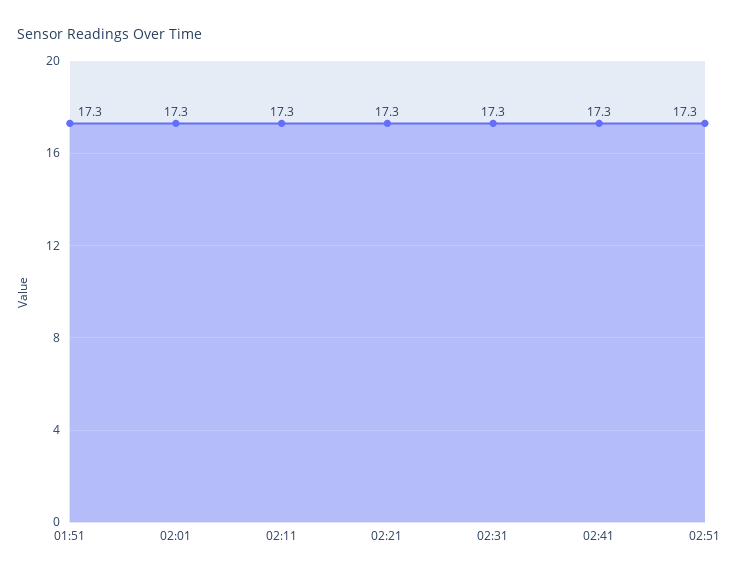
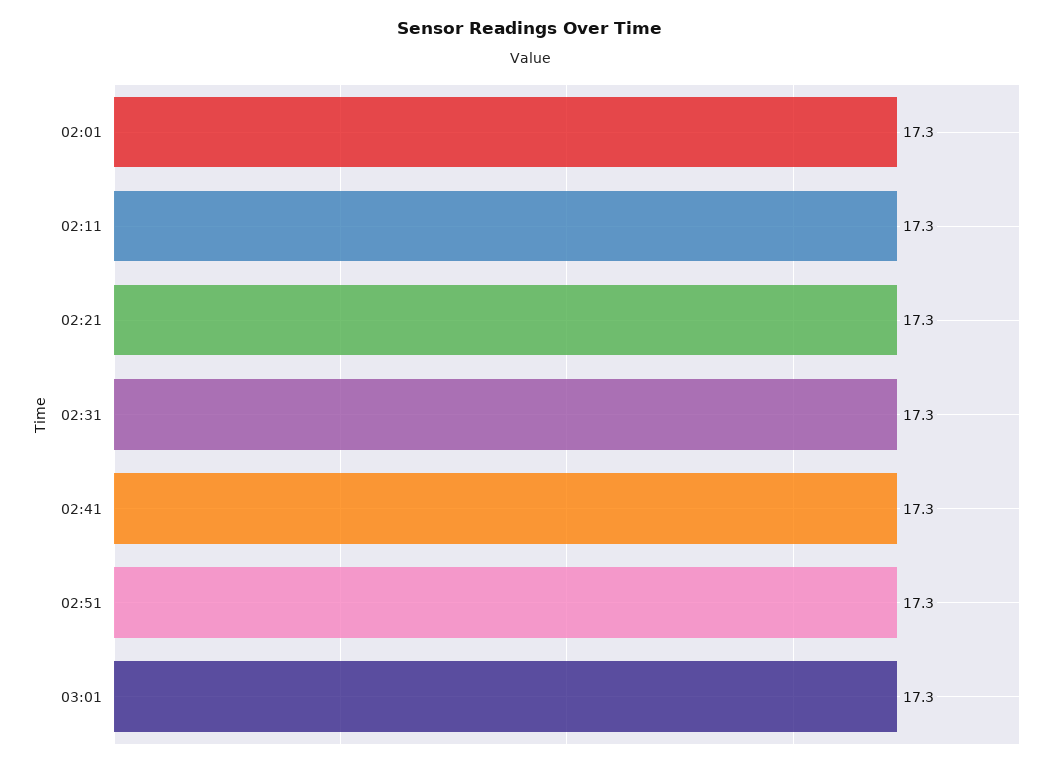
01:51: 17.3 -> none
03:01: none -> 17.3

